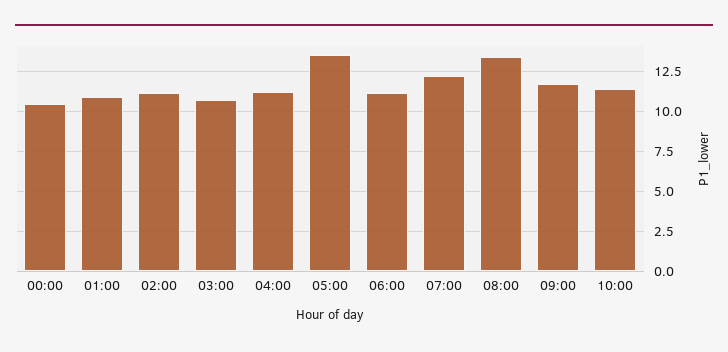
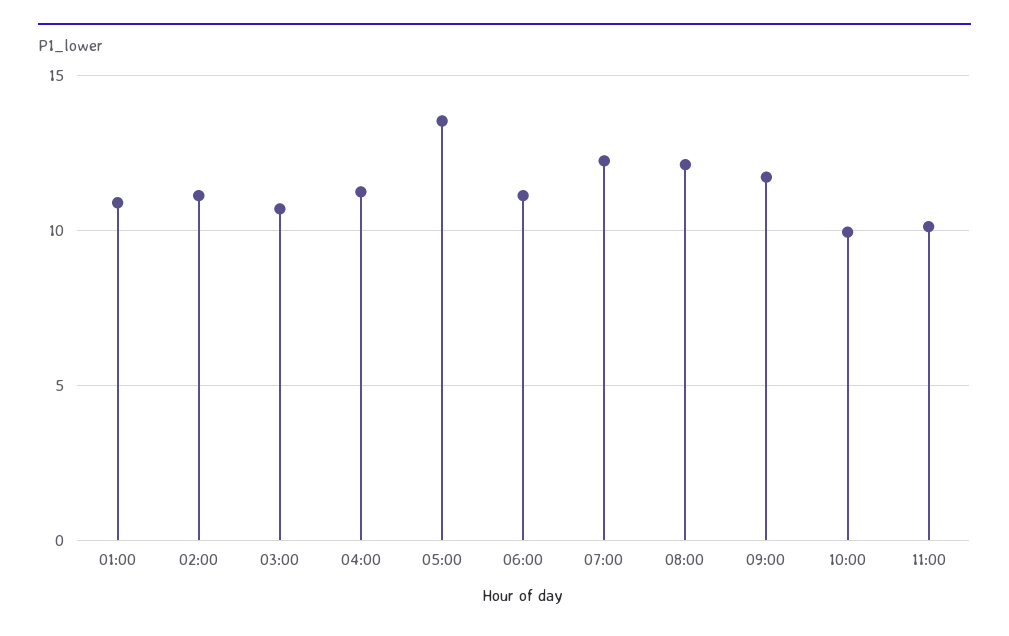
00:00: 10.5 -> none
08:00: 13.5 -> 12
10:00: 11.5 -> 10
11:00: none -> 10

